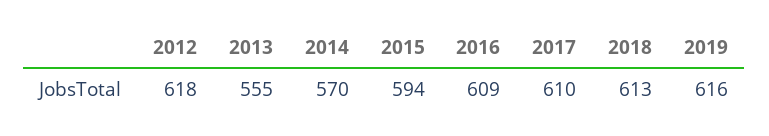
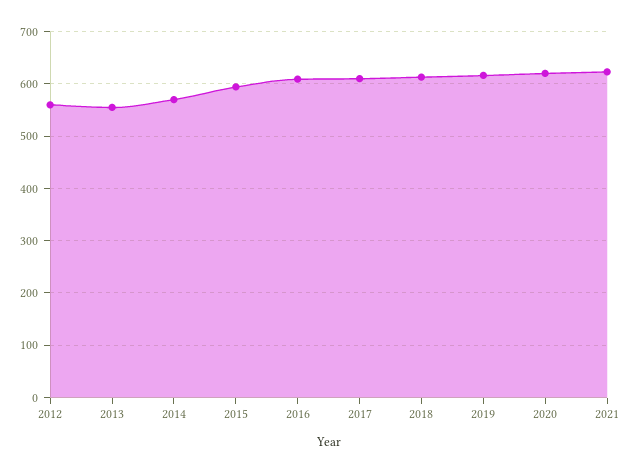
2012: 618 -> 560
2020: none -> 620
2021: none -> 620

